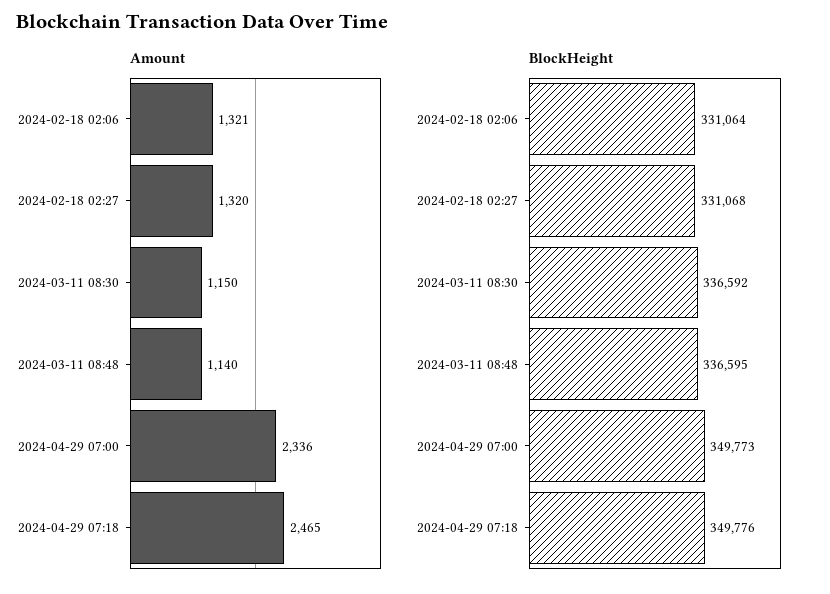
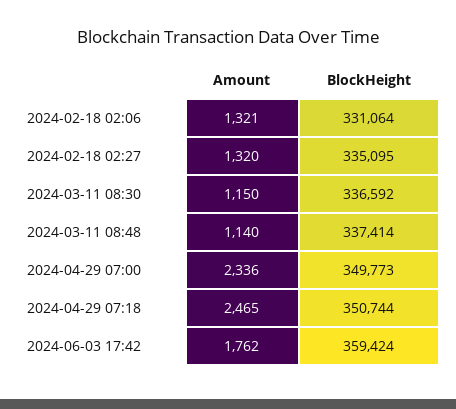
BlockHeight, 2024-02-18 02:27: 331068 -> 335095
BlockHeight, 2024-03-11 08:48: 336595 -> 337414
BlockHeight, 2024-04-29 07:18: 349776 -> 350744
Amount, 2024-06-03 17:42: none -> 1762
BlockHeight, 2024-06-03 17:42: none -> 359424

